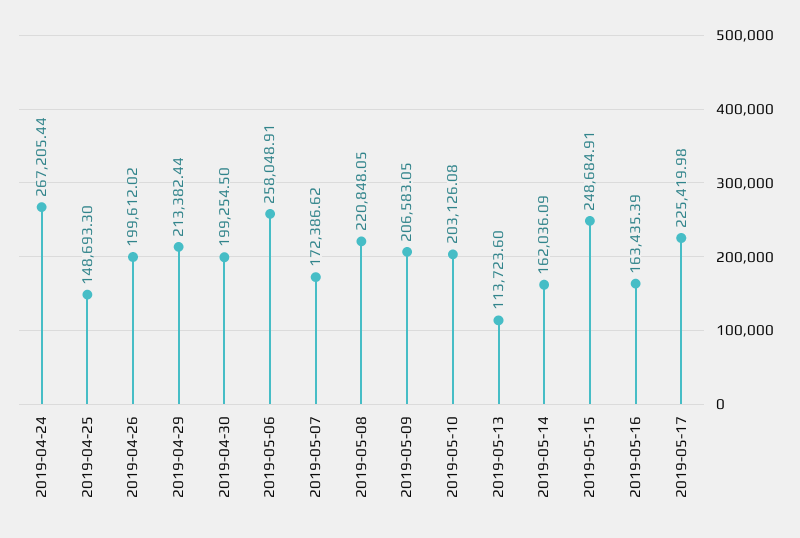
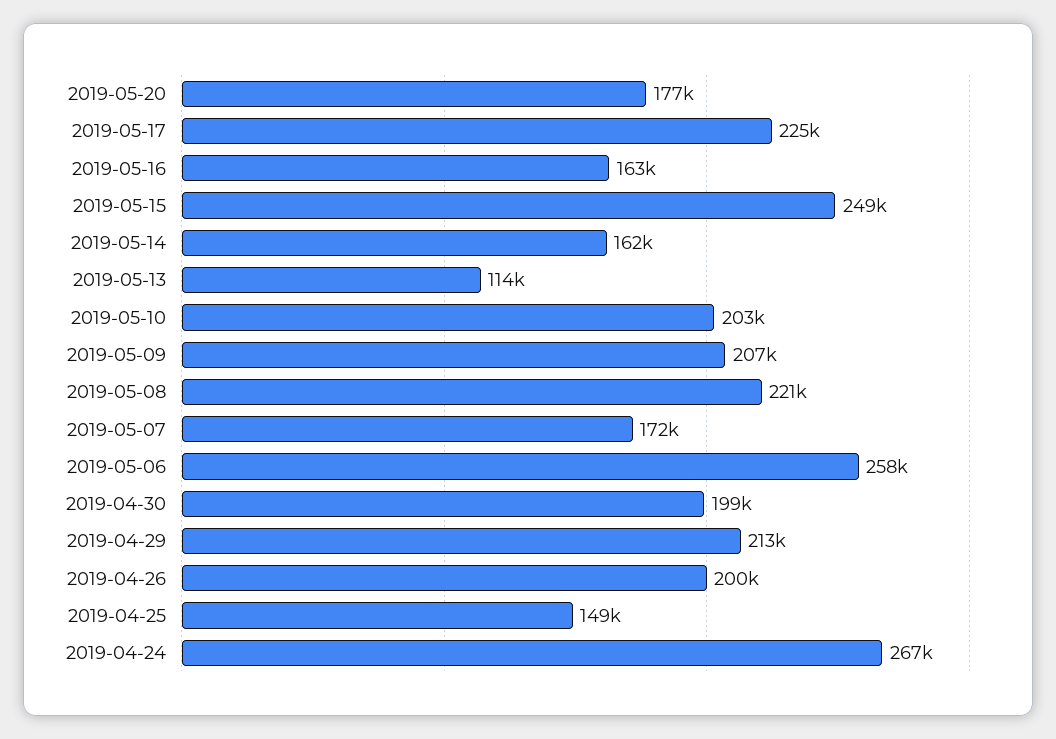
2019-05-20: none -> 177000

